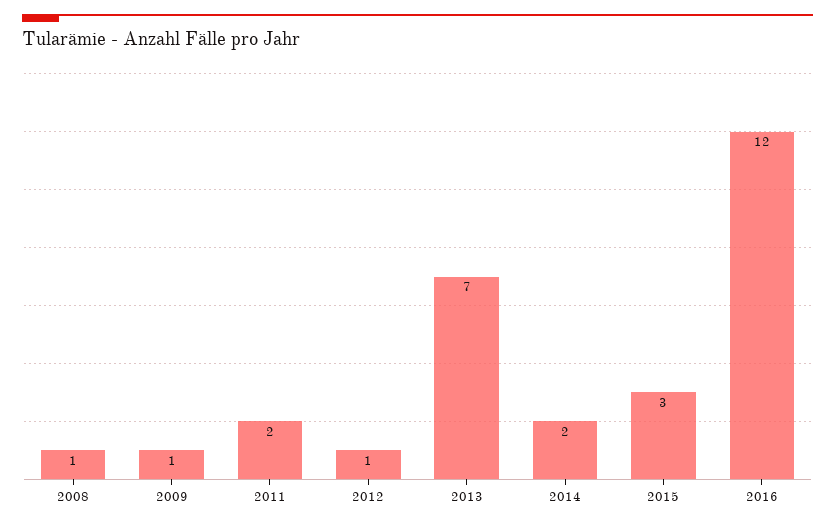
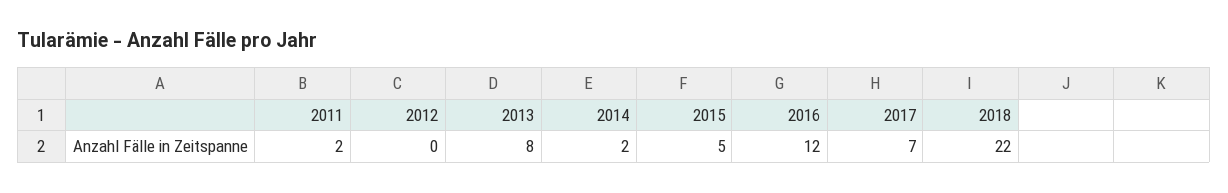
2008: 1 -> none
2009: 1 -> none
2012: 1 -> 0
2013: 7 -> 8
2015: 3 -> 5
2017: none -> 7
2018: none -> 22

